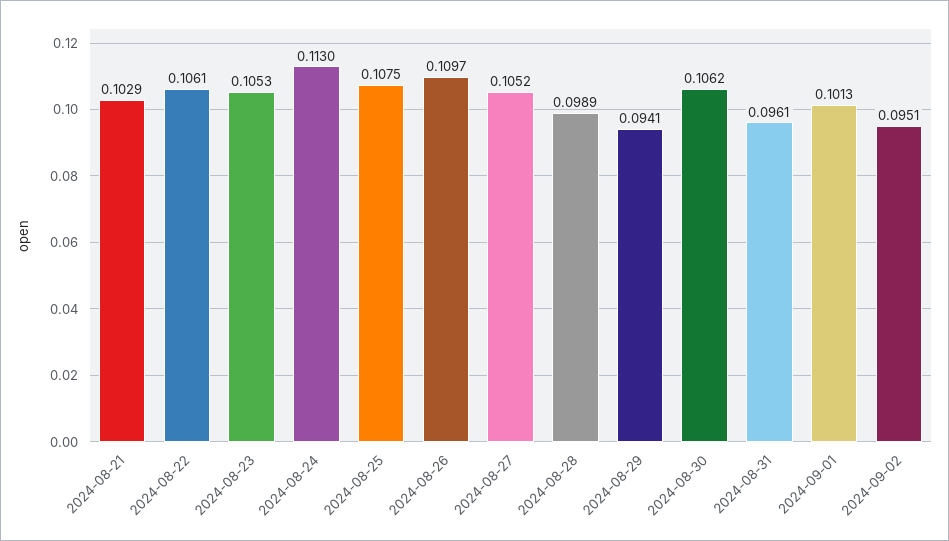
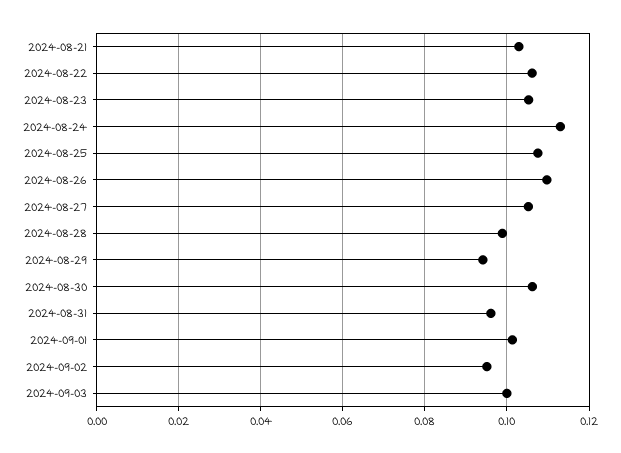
2024-09-03: none -> 0.1

